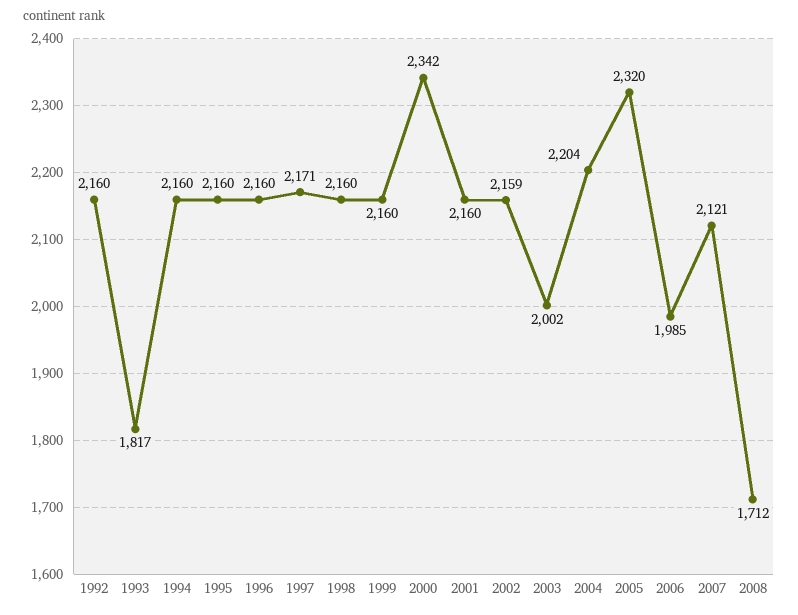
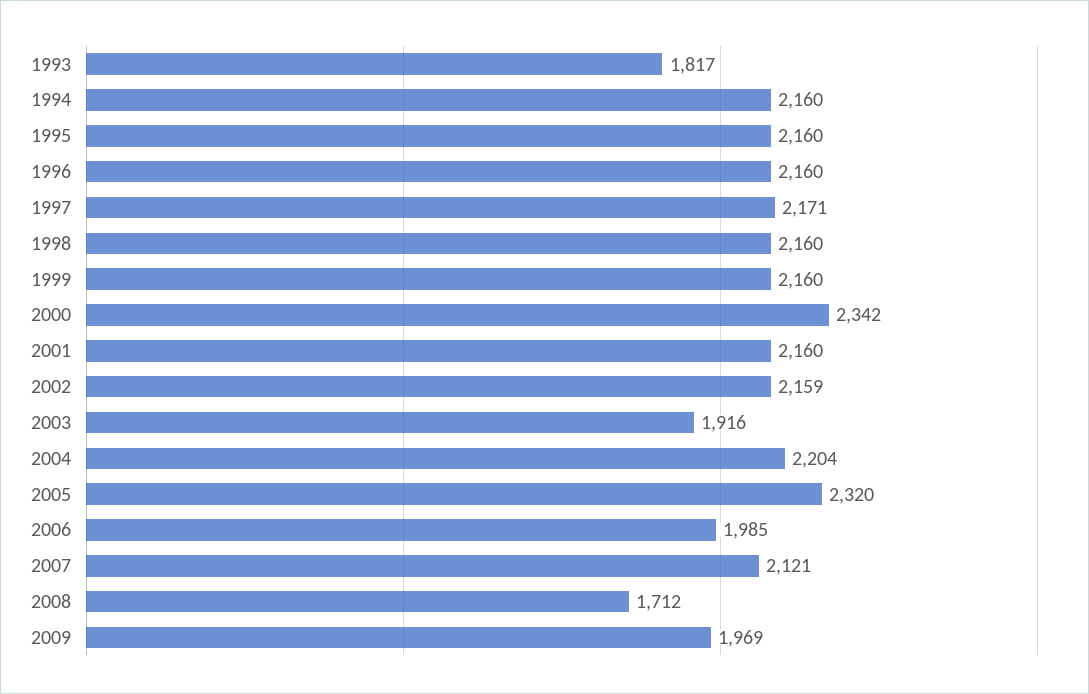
1992: 2160 -> none
2003: 2002 -> 1916
2009: none -> 1969

